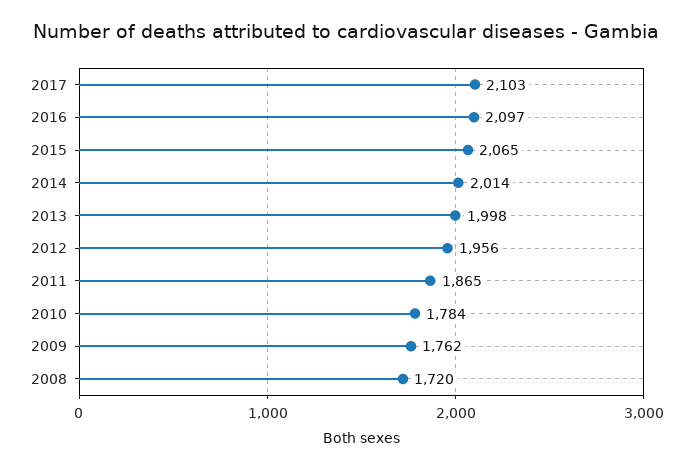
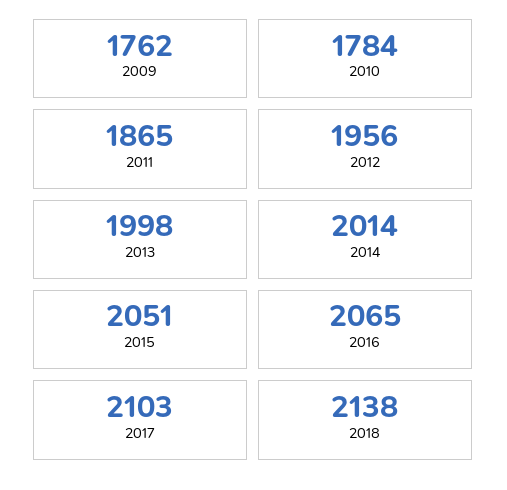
2016: 2097 -> 2065
2015: 2065 -> 2051
2008: 1720 -> none
2018: none -> 2138

